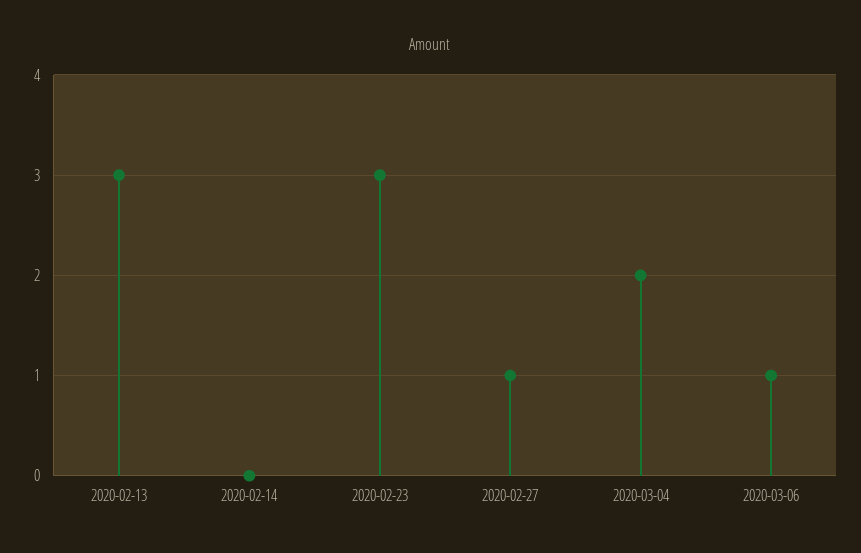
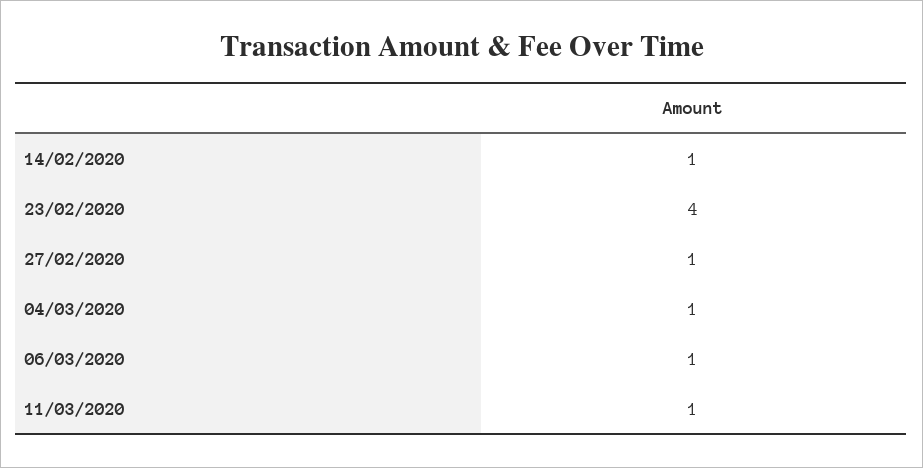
2020-02-13: 3 -> none
2020-02-14: 0 -> 1
2020-02-23: 3 -> 4
2020-03-04: 2 -> 1
11/03/2020: none -> 1

